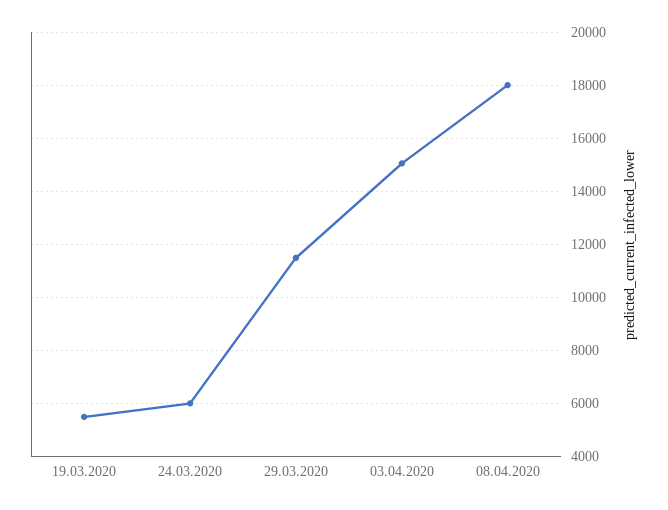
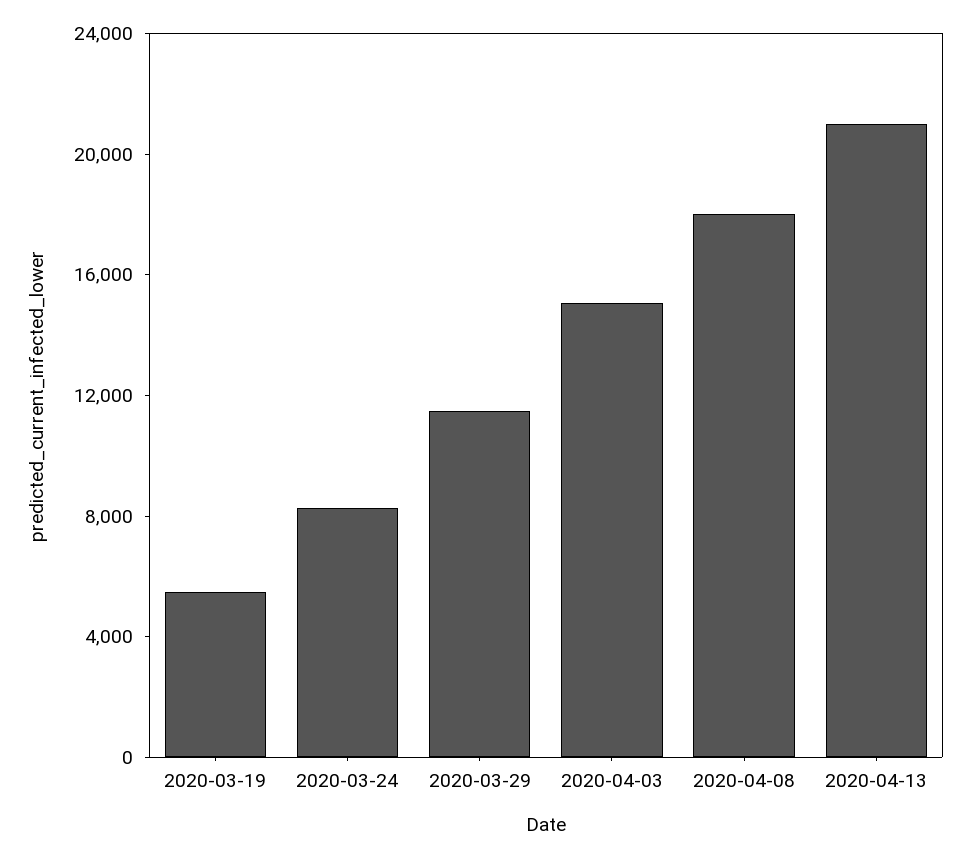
24.03.2020: 6000 -> 8000
2020-04-13: none -> 21000

